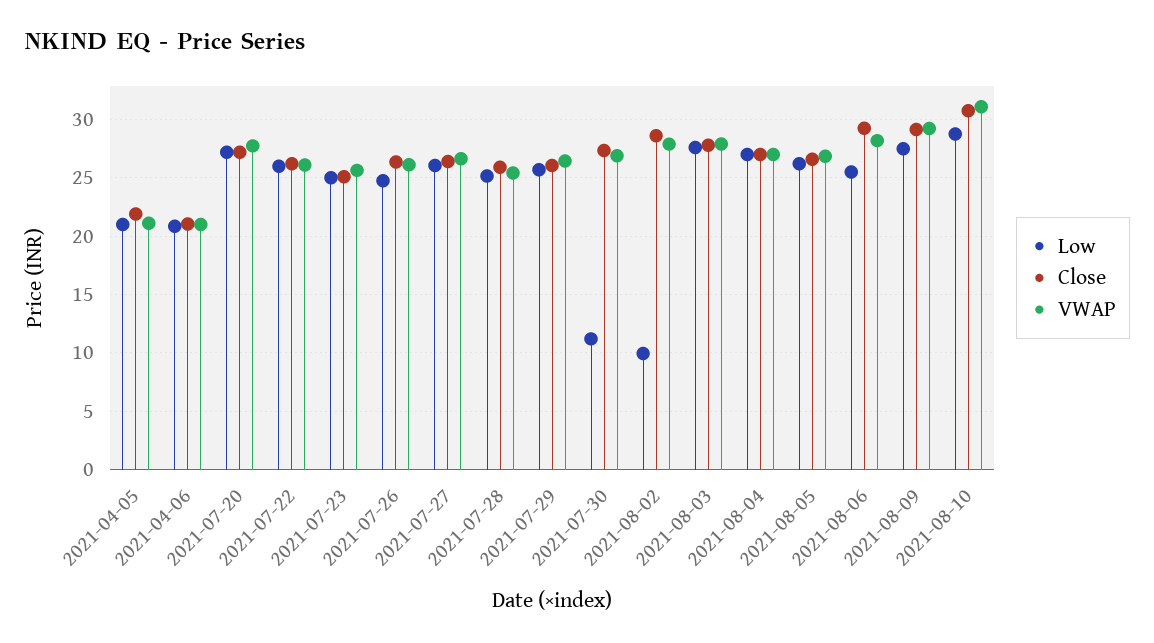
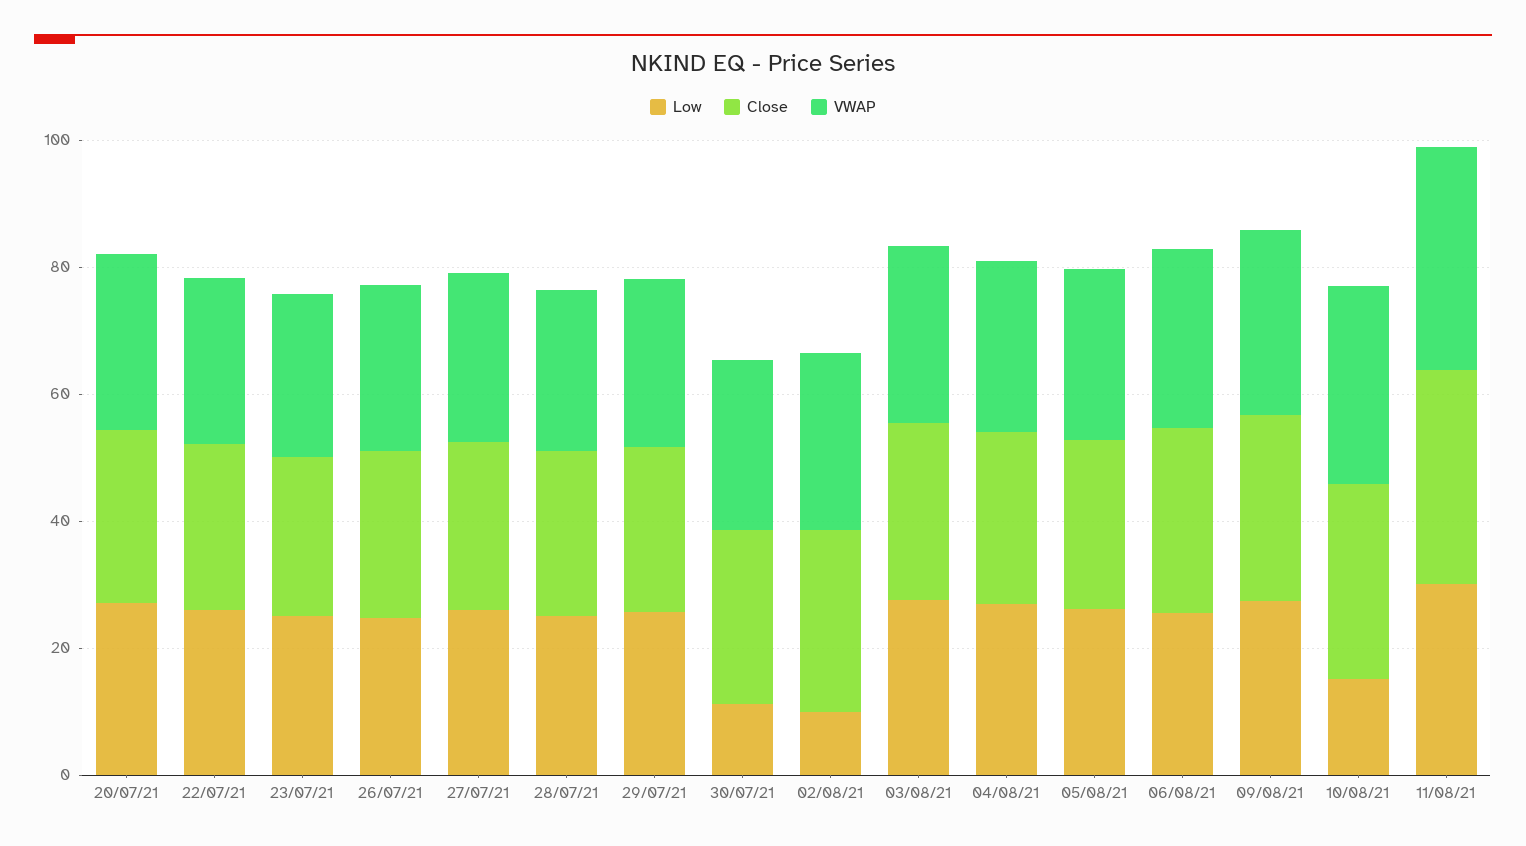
Low, 2021-04-05: 21 -> none
Close, 2021-04-05: 22 -> none
VWAP, 2021-04-05: 21 -> none
Low, 2021-04-06: 21 -> none
Close, 2021-04-06: 21 -> none
VWAP, 2021-04-06: 21 -> none
Low, 2021-08-10: 29 -> 15
Low, 11/08/21: none -> 30
Close, 11/08/21: none -> 35
VWAP, 11/08/21: none -> 35

